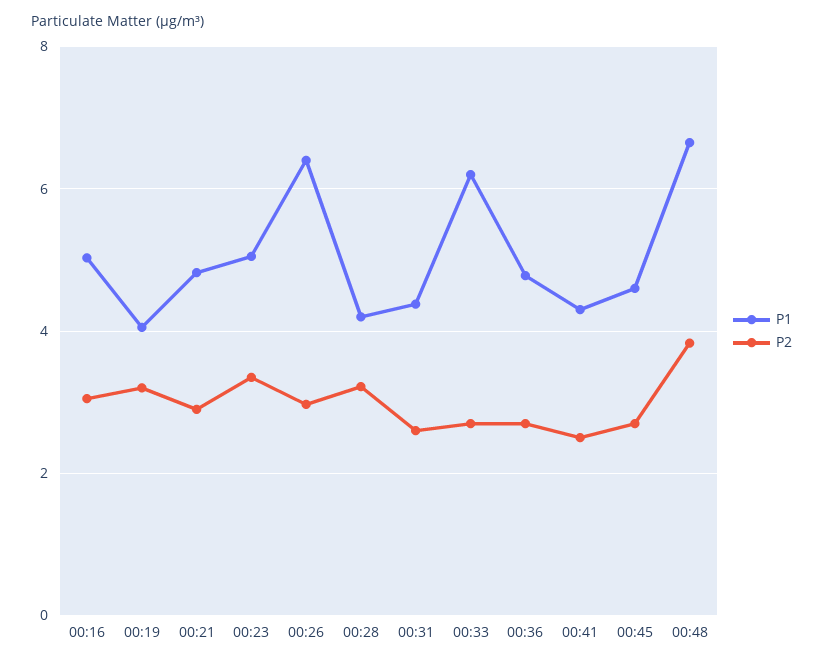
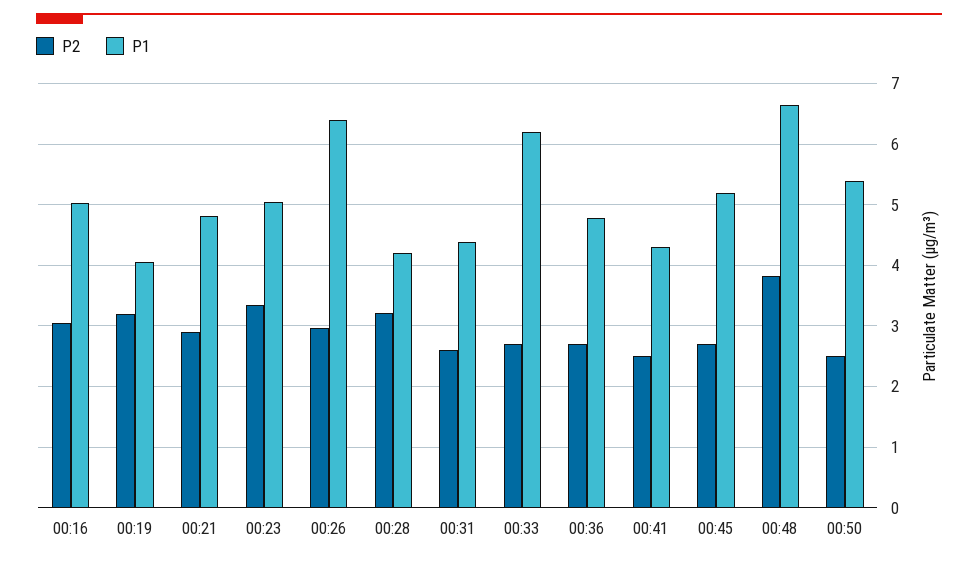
P1, 00:45: 4.6 -> 5.2
P2, 00:50: none -> 2.5
P1, 00:50: none -> 5.4

